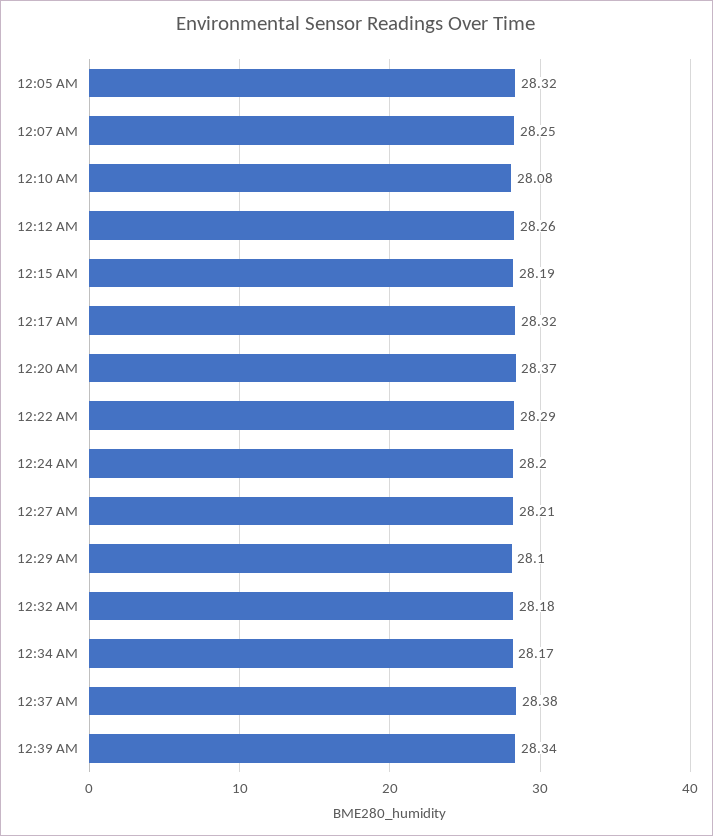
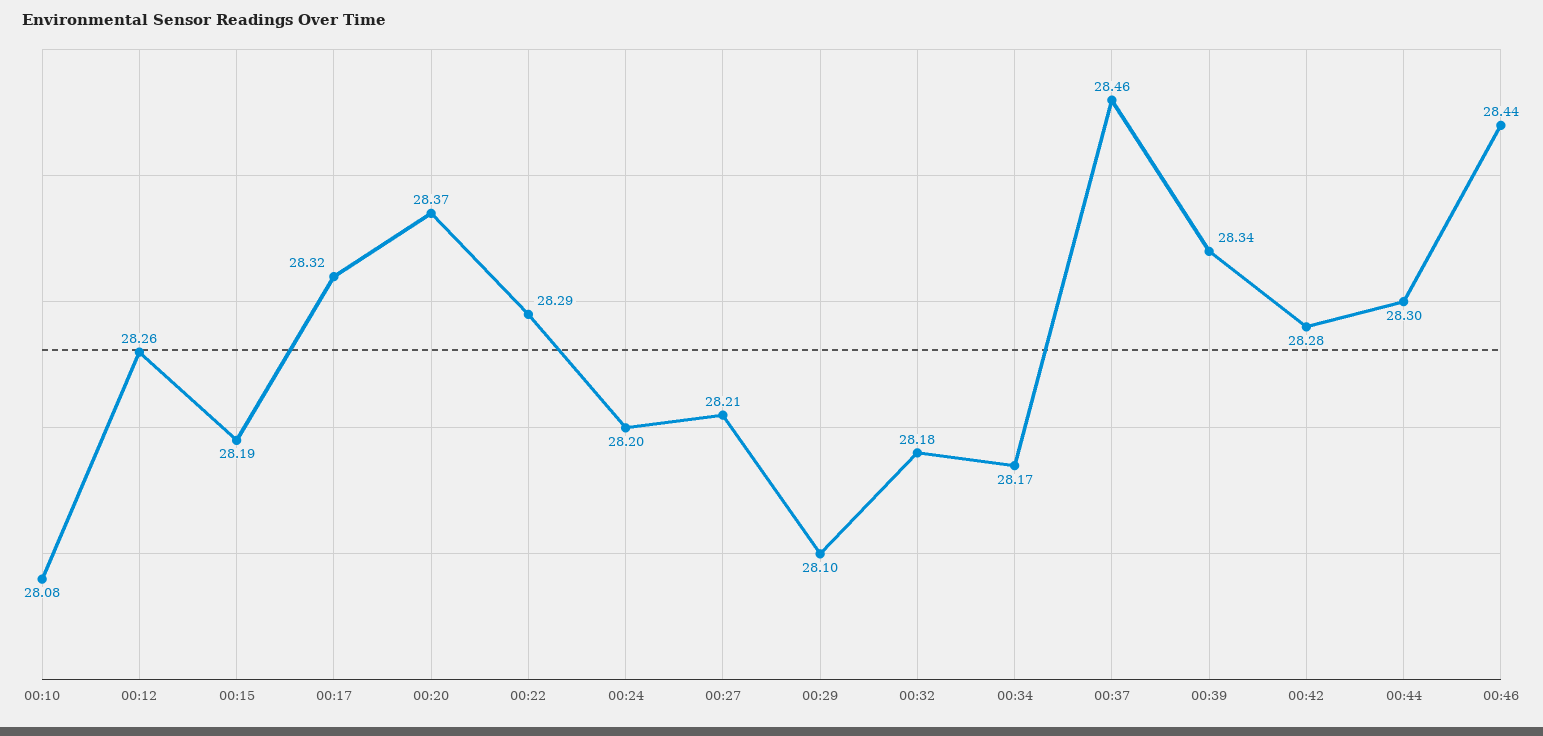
12:05 AM: 28.32 -> none
12:07 AM: 28.25 -> none
12:37 AM: 28.38 -> 28.46
00:42: none -> 28.28
00:44: none -> 28.3
00:46: none -> 28.44

